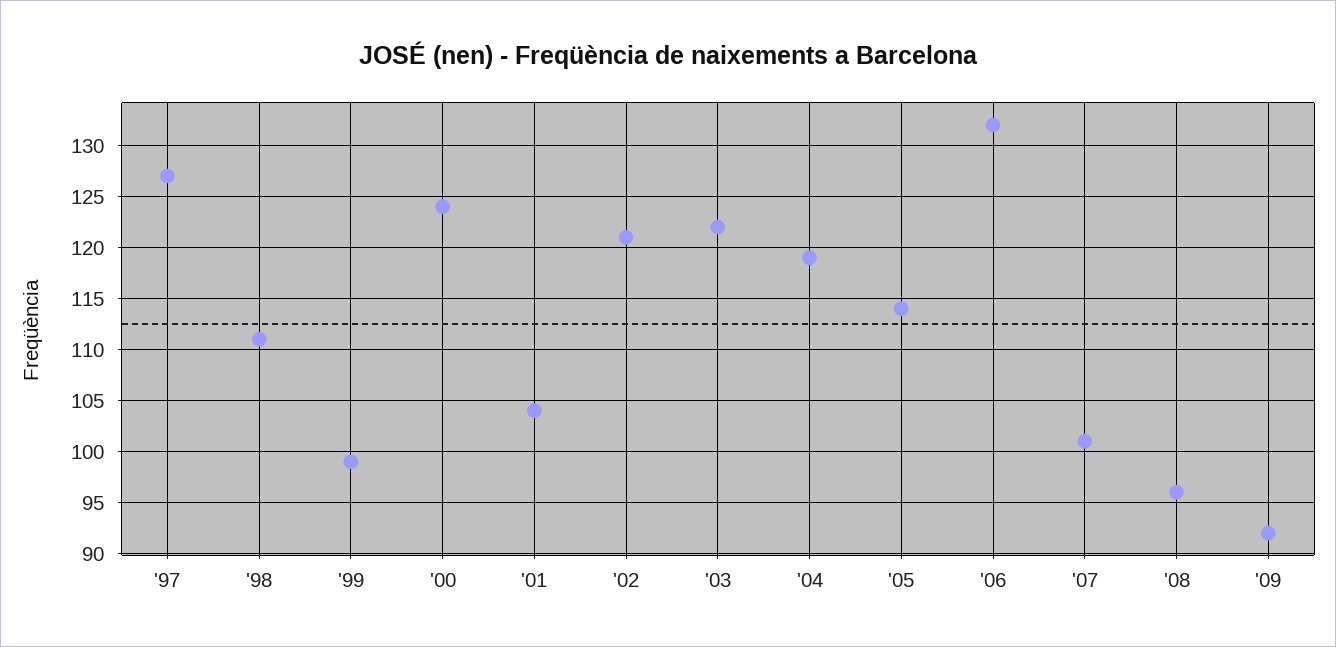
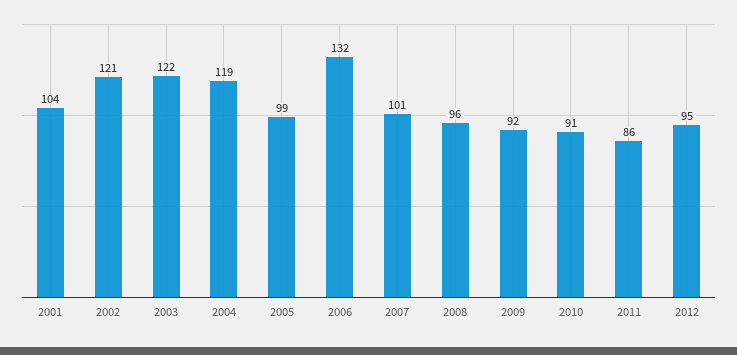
'97: 127 -> none
'98: 111 -> none
'99: 99 -> none
'00: 124 -> none
'05: 114 -> 99
2010: none -> 91
2011: none -> 86
2012: none -> 95

